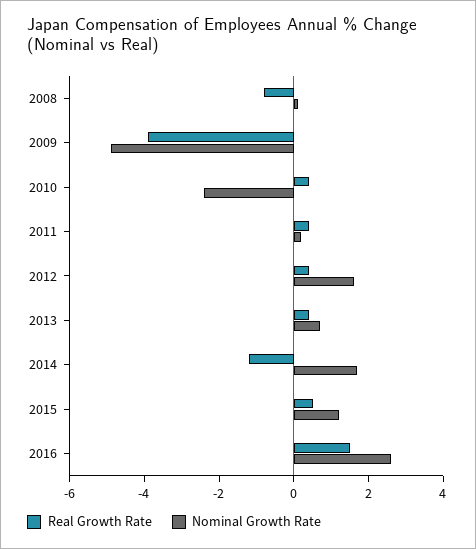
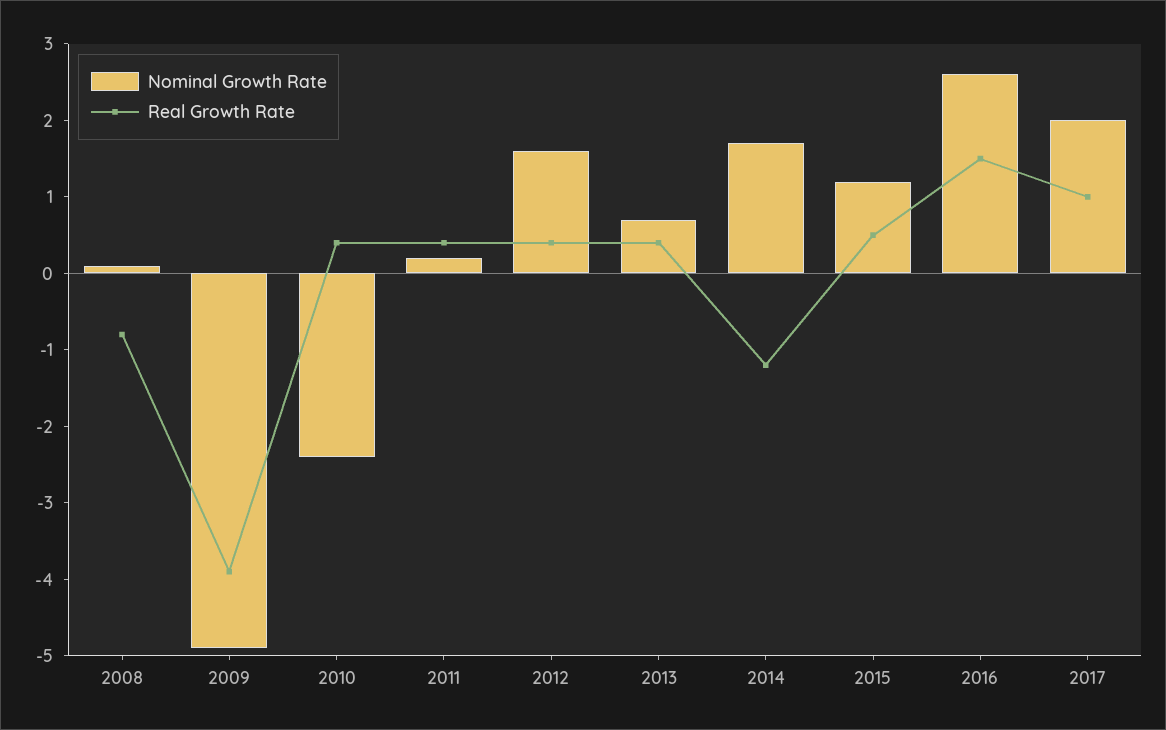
Nominal Growth Rate, 2017: none -> 2
Real Growth Rate, 2017: none -> 1

